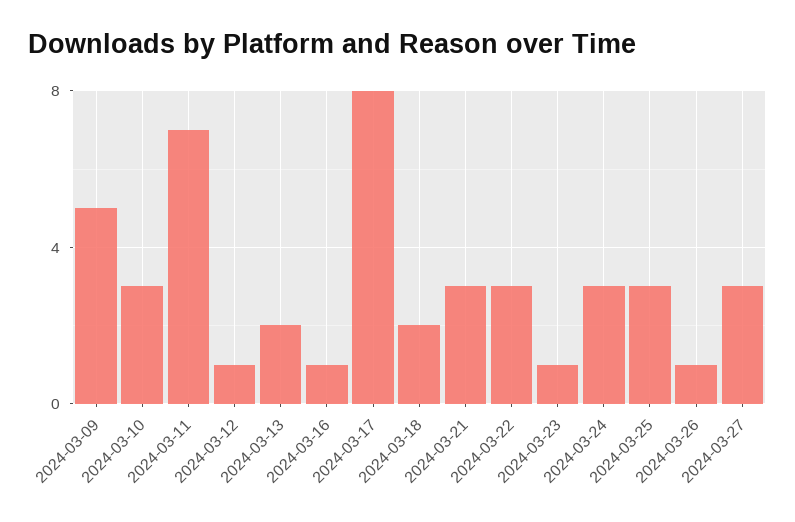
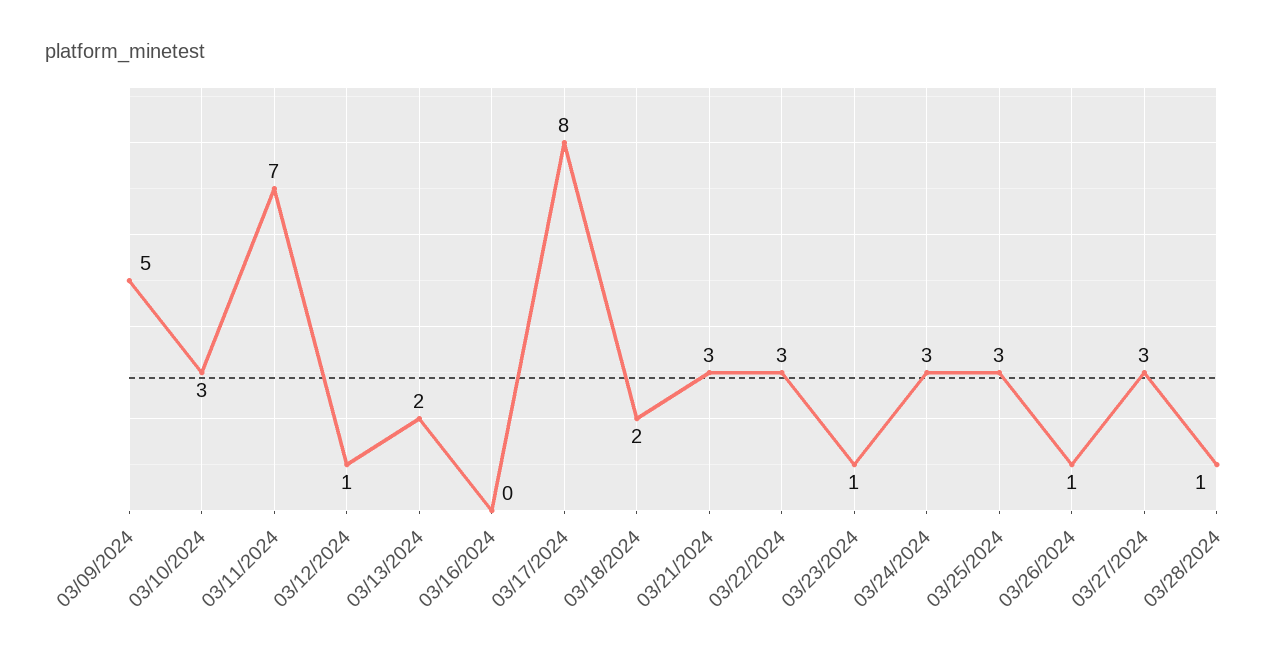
2024-03-16: 1 -> 0
03/28/2024: none -> 1

